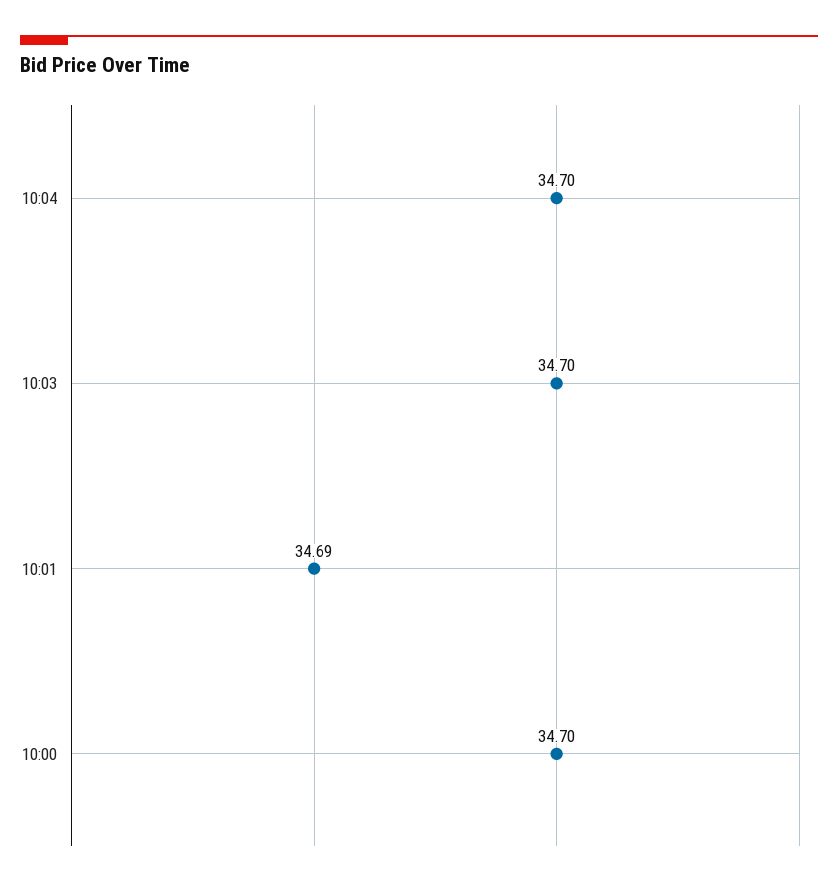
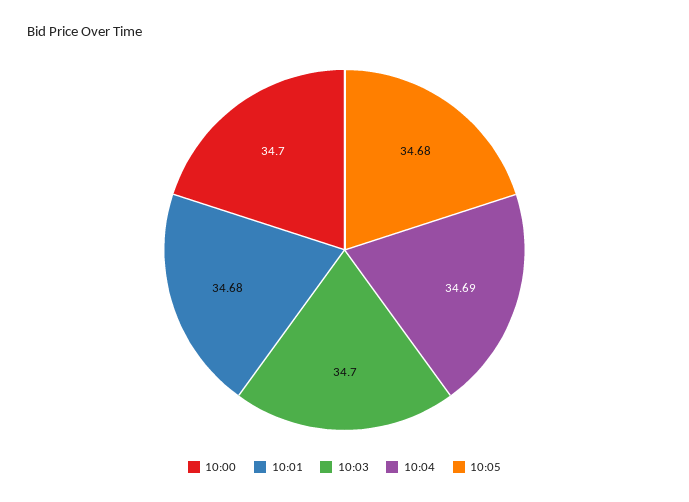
10:04: 34.7 -> 34.69
10:01: 34.69 -> 34.68
10:05: none -> 34.68

